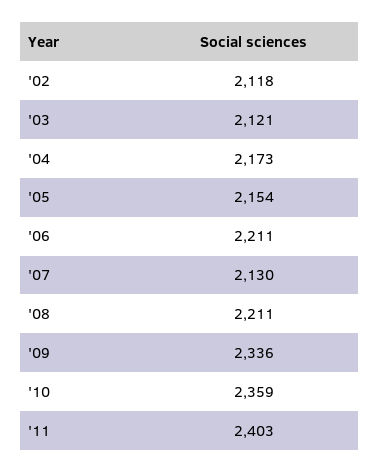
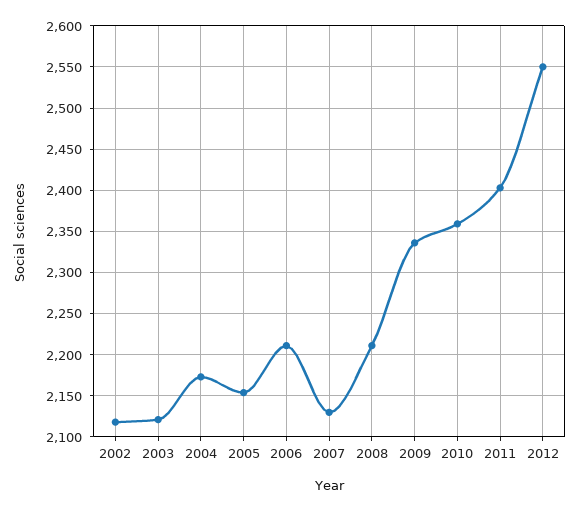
2012: none -> 2550

